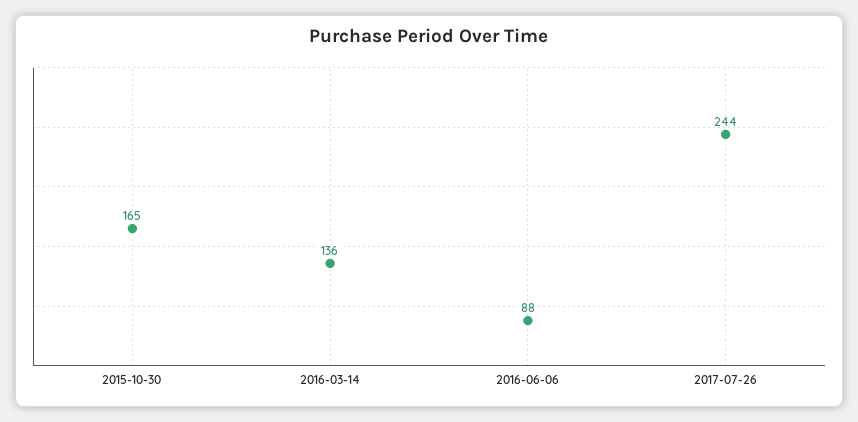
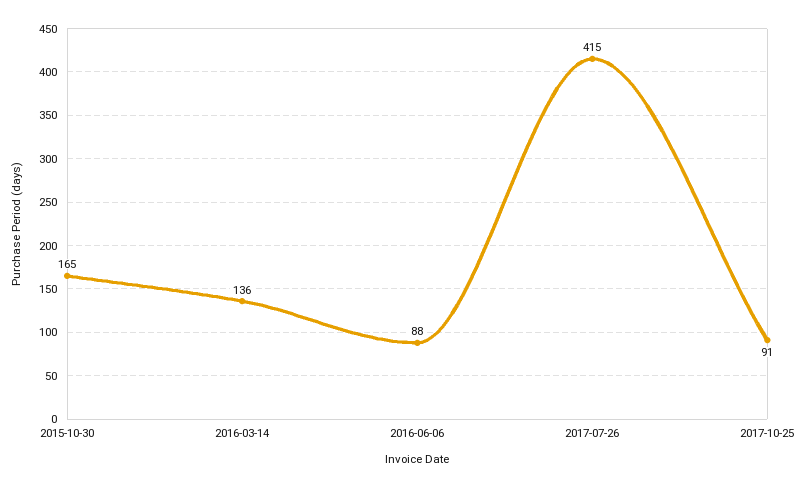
2017-07-26: 244 -> 415
2017-10-25: none -> 91

